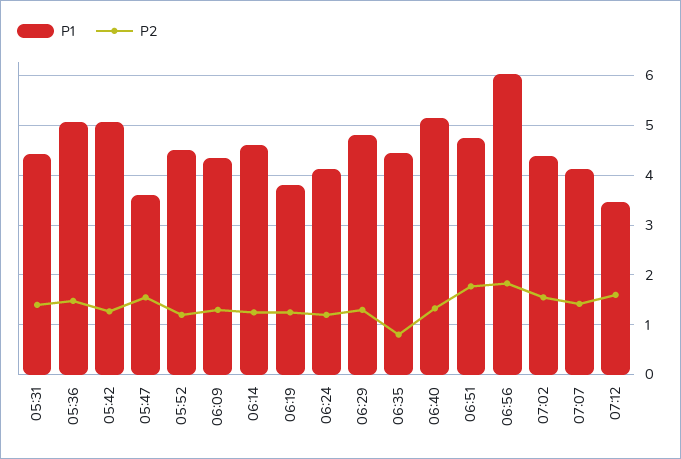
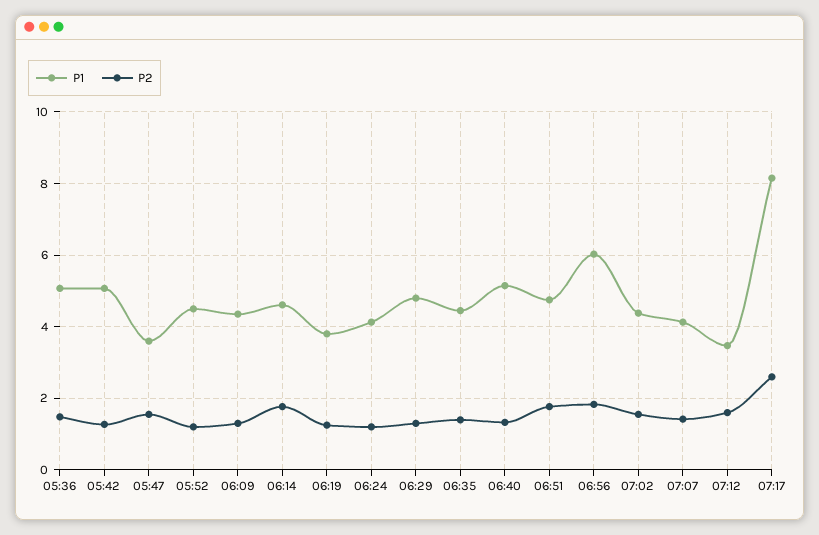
P1, 05:31: 4.4 -> none
P2, 05:31: 1.4 -> none
P2, 06:14: 1.2 -> 1.8
P2, 06:35: 0.8 -> 1.4
P1, 07:17: none -> 8.2
P2, 07:17: none -> 2.6

